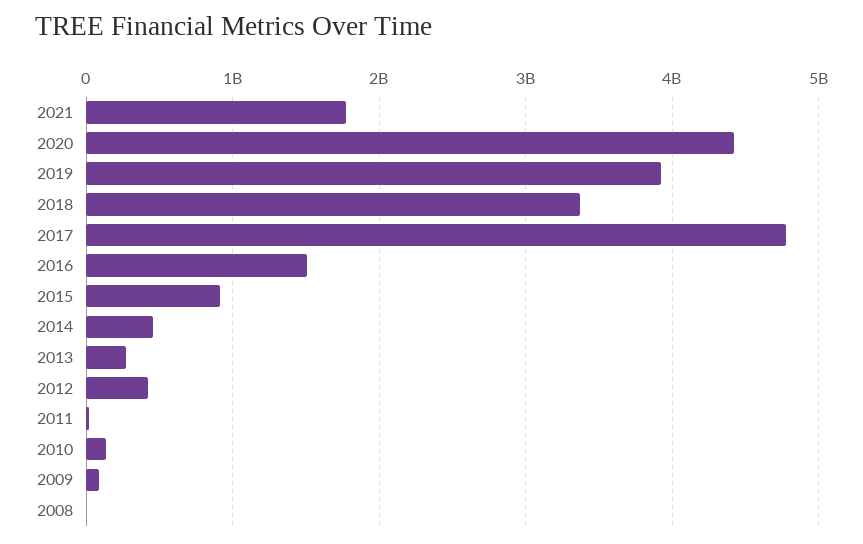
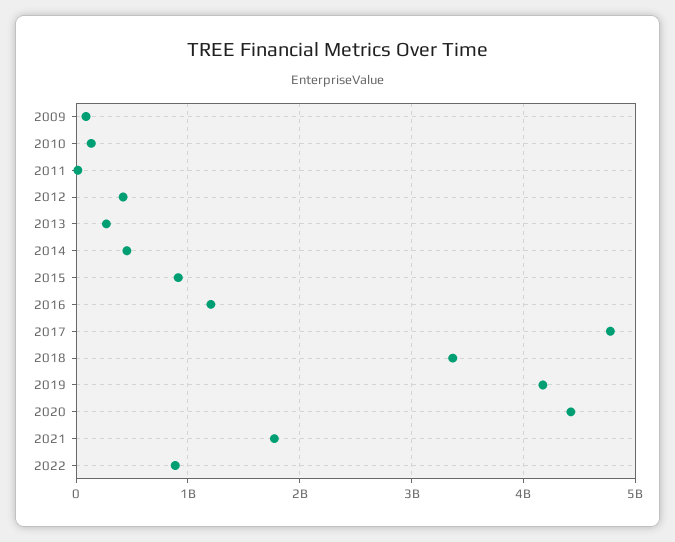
2019: 3900000000 -> 4200000000
2016: 1500000000 -> 1200000000
2008: 0 -> none
2022: none -> 900000000

